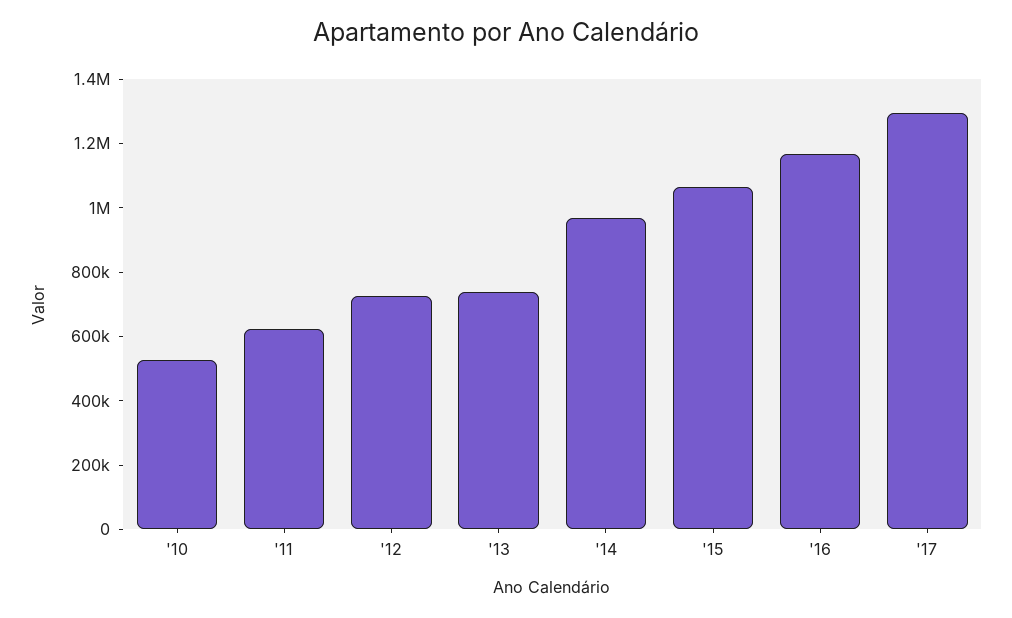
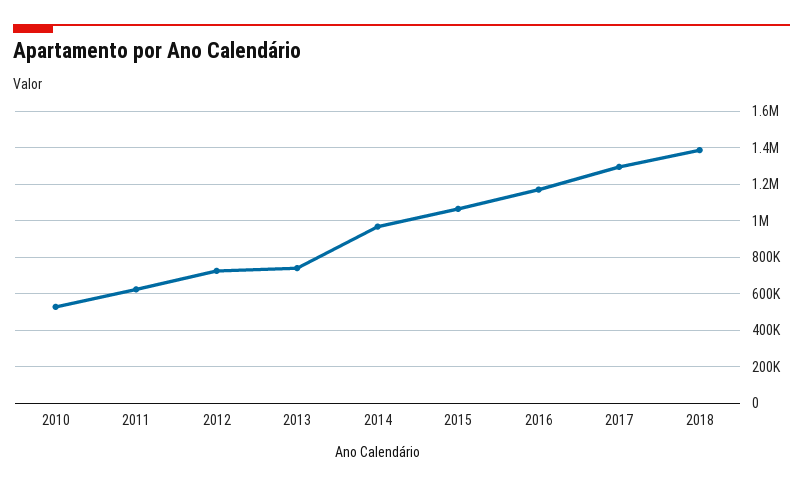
2018: none -> 1400000

